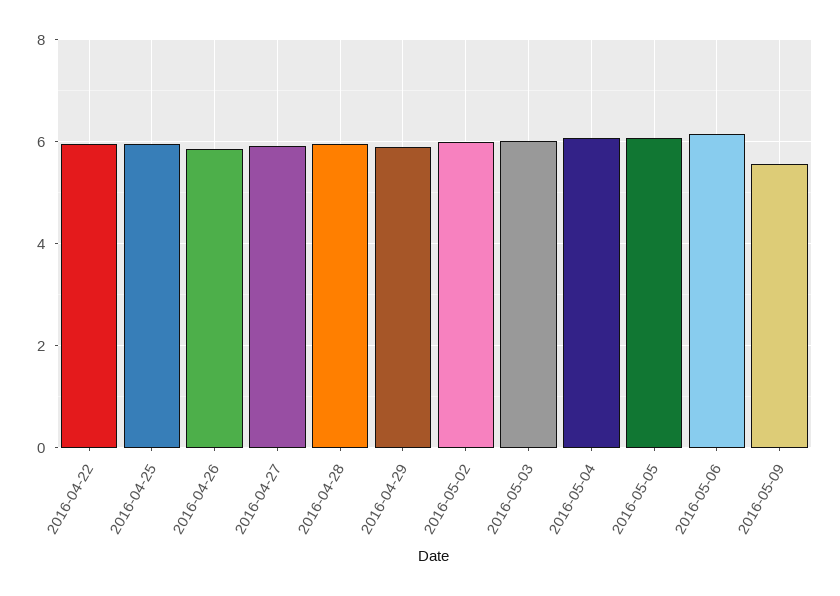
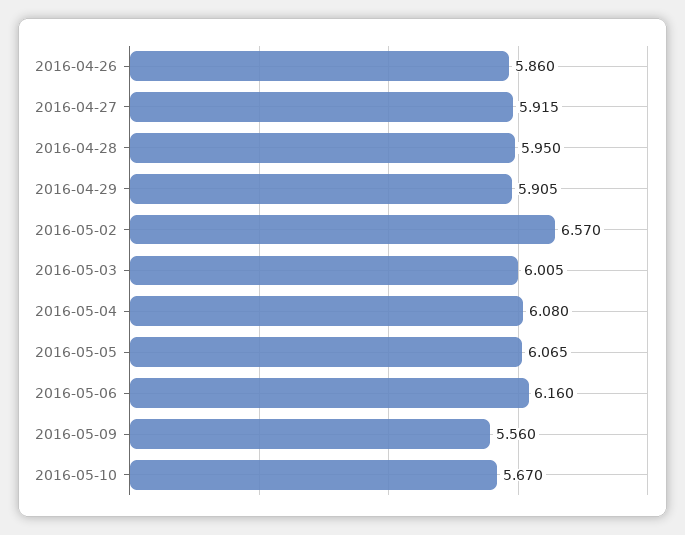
2016-04-22: 6 -> none
2016-04-25: 6 -> none
2016-05-02: 6 -> 6.57
2016-05-10: none -> 5.67

